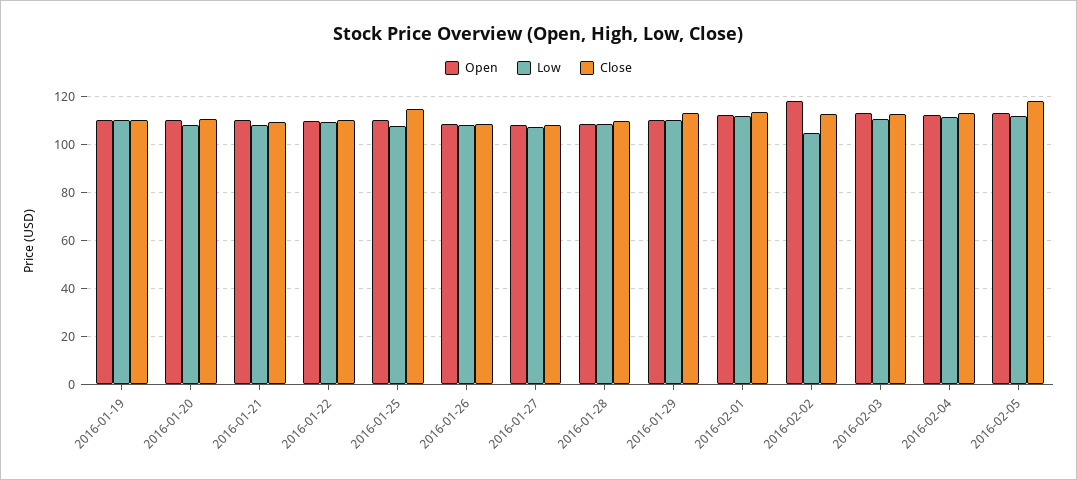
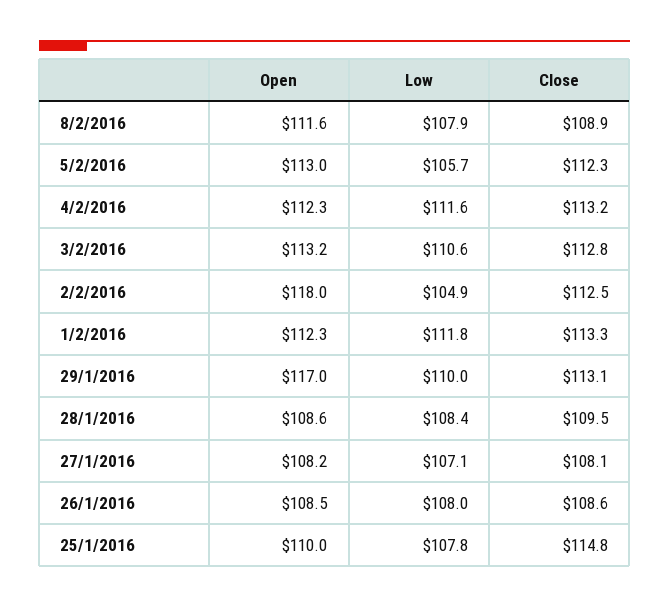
Open, 2016-01-19: 110 -> none
Low, 2016-01-19: 110 -> none
Close, 2016-01-19: 110 -> none
Open, 2016-01-20: 110 -> none
Low, 2016-01-20: 107.5 -> none
Close, 2016-01-20: 110 -> none
Open, 2016-01-21: 110 -> none
Low, 2016-01-21: 107.5 -> none
Close, 2016-01-21: 110 -> none
Open, 2016-01-22: 110 -> none
Low, 2016-01-22: 110 -> none
Close, 2016-01-22: 110 -> none
Open, 2016-01-29: 110 -> 117
Low, 2016-02-05: 112.5 -> 105.7
Close, 2016-02-05: 117.5 -> 112.3
Open, 8/2/2016: none -> 111.6
Low, 8/2/2016: none -> 107.9
Close, 8/2/2016: none -> 108.9

